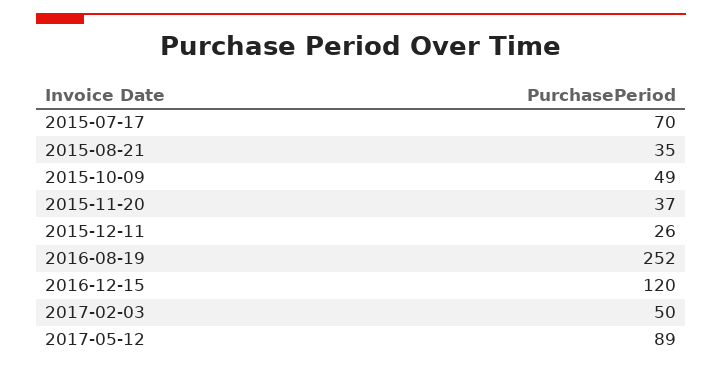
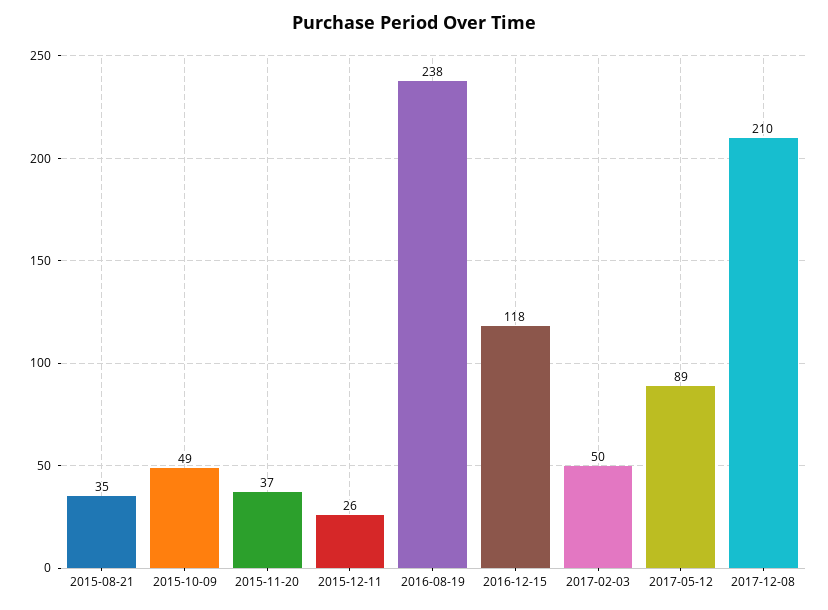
2015-07-17: 70 -> none
2016-08-19: 252 -> 238
2016-12-15: 120 -> 118
2017-12-08: none -> 210

